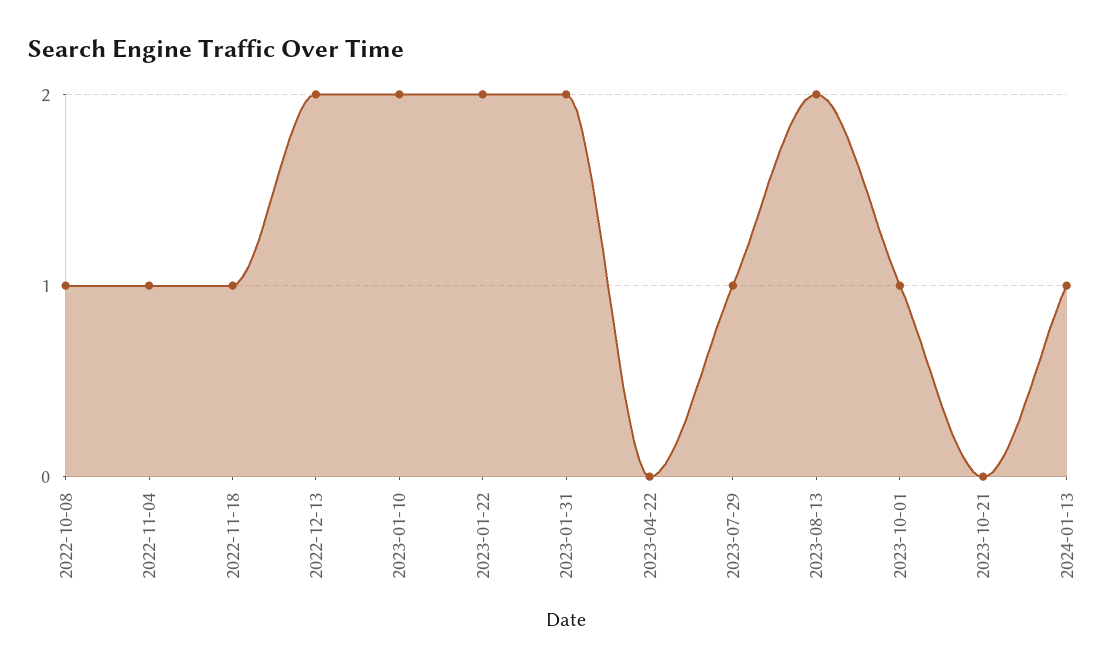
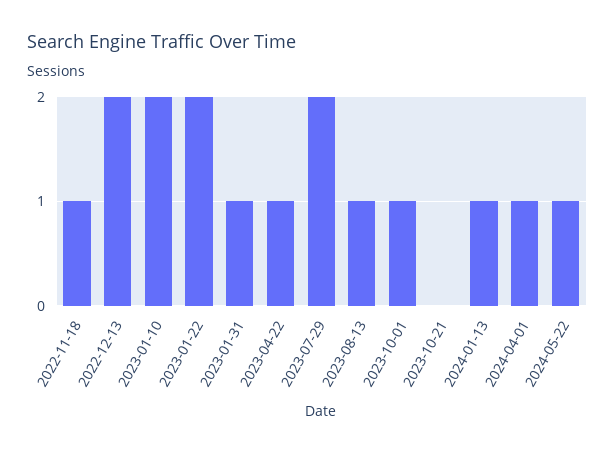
2022-10-08: 1 -> none
2022-11-04: 1 -> none
2023-01-31: 2 -> 1
2023-04-22: 0 -> 1
2023-07-29: 1 -> 2
2023-08-13: 2 -> 1
2024-04-01: none -> 1
2024-05-22: none -> 1

